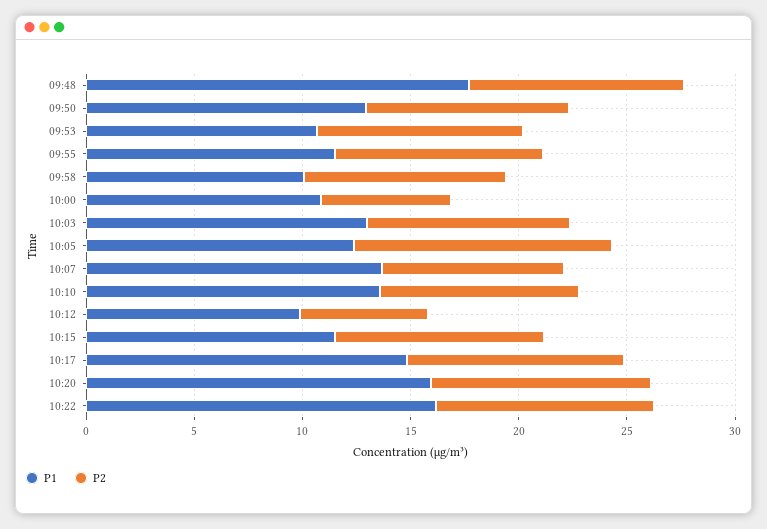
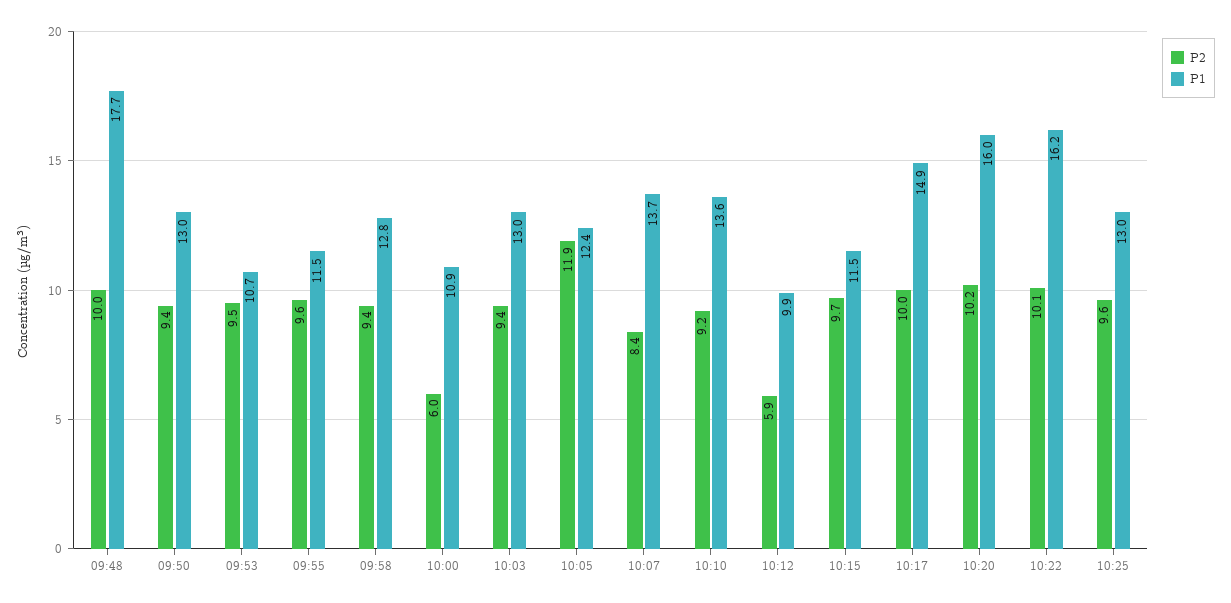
P1, 09:58: 10 -> 12.8
P2, 10:25: none -> 9.6
P1, 10:25: none -> 13

